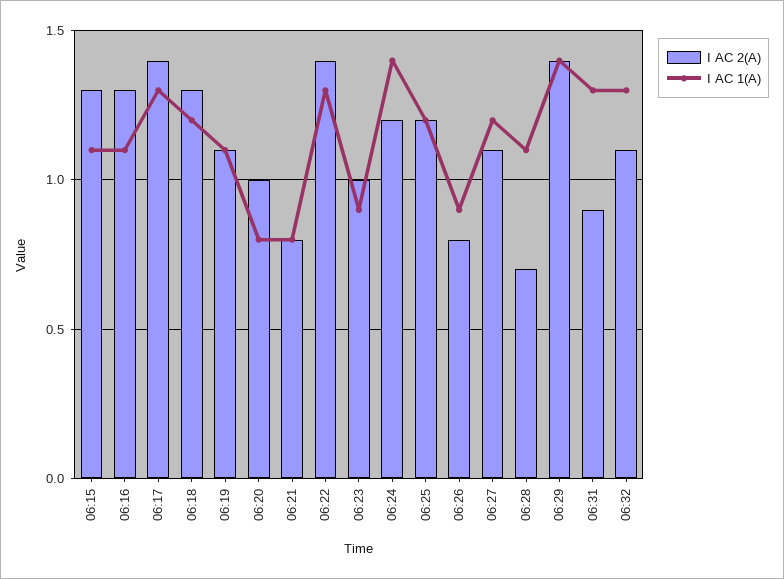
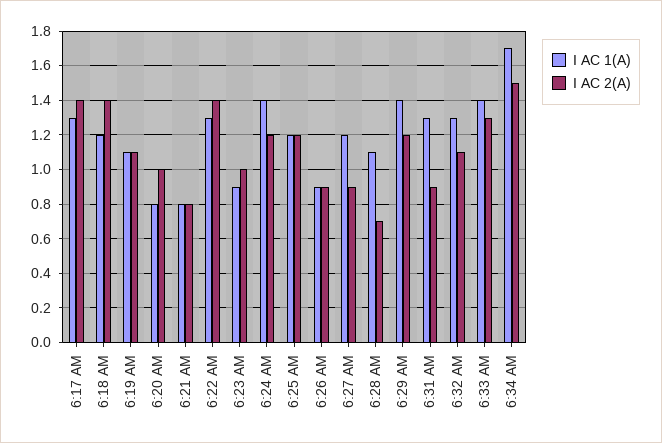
I AC 2(A), 06:15: 1.3 -> none
I AC 1(A), 06:15: 1.1 -> none
I AC 2(A), 06:16: 1.3 -> none
I AC 1(A), 06:16: 1.1 -> none
I AC 2(A), 06:18: 1.3 -> 1.4
I AC 2(A), 06:26: 0.8 -> 0.9
I AC 2(A), 06:27: 1.1 -> 0.9
I AC 2(A), 06:29: 1.4 -> 1.2
I AC 1(A), 6:33 AM: none -> 1.4
I AC 2(A), 6:33 AM: none -> 1.3
I AC 1(A), 6:34 AM: none -> 1.7
I AC 2(A), 6:34 AM: none -> 1.5

